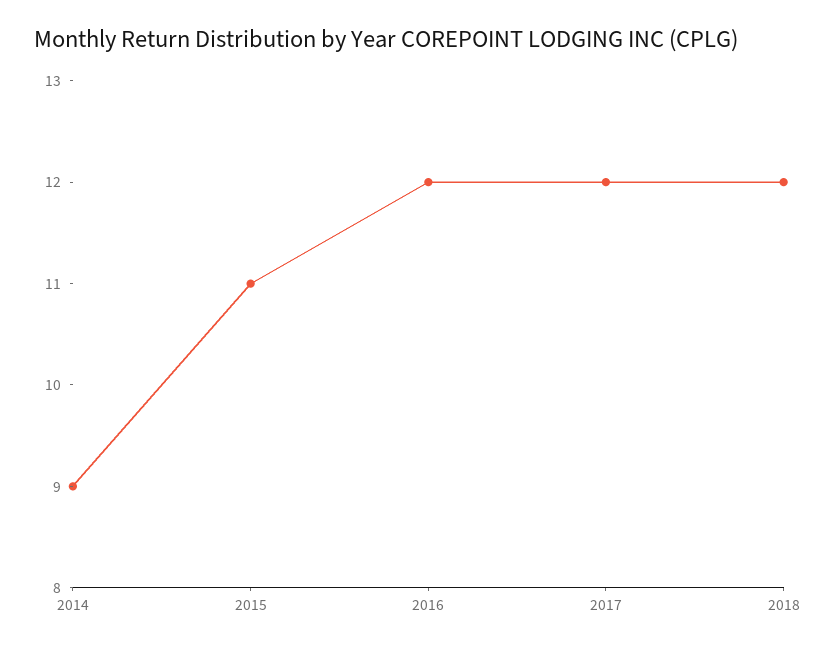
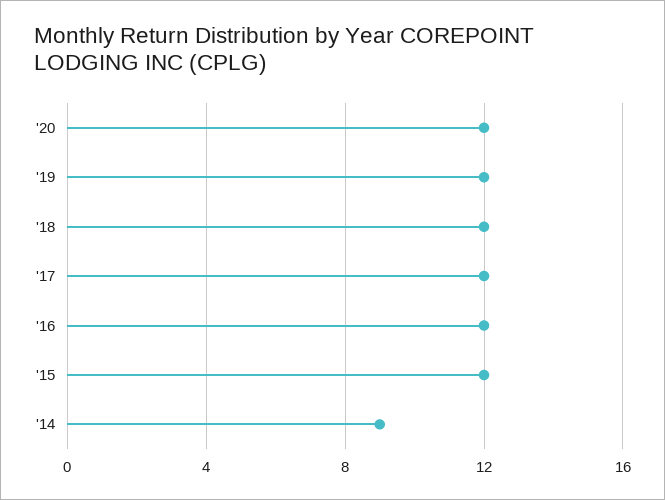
2015: 11 -> 12
'20: none -> 12
'19: none -> 12

